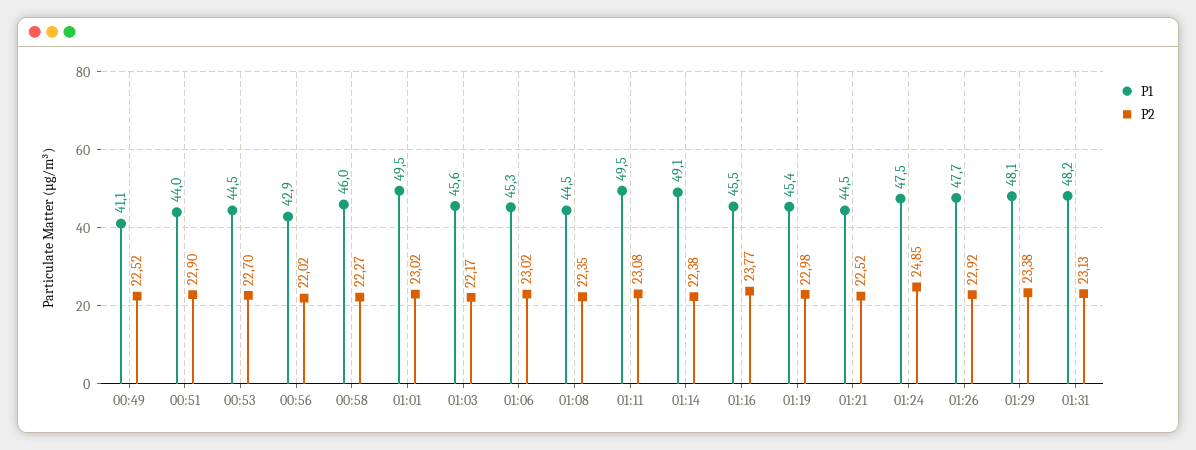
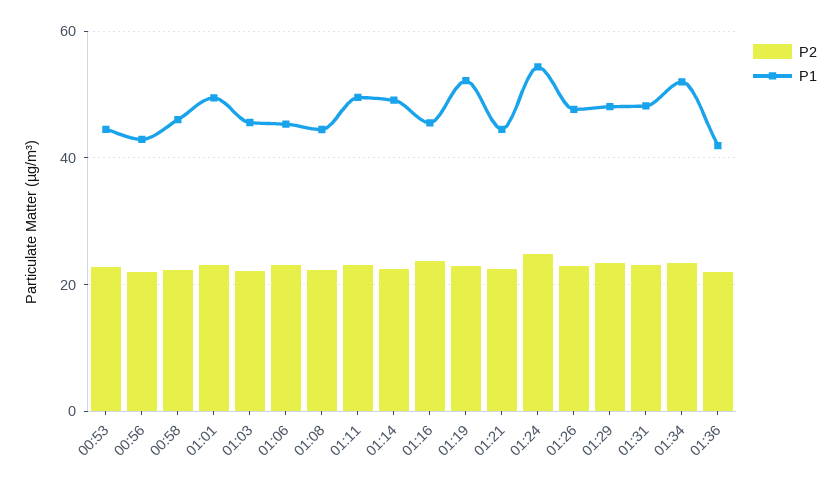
P1, 00:49: 41.1 -> none
P2, 00:49: 22.52 -> none
P1, 00:51: 44 -> none
P2, 00:51: 22.9 -> none
P1, 01:19: 45.4 -> 52
P1, 01:24: 47.5 -> 54
P2, 01:34: none -> 24
P1, 01:34: none -> 52
P2, 01:36: none -> 22
P1, 01:36: none -> 42

